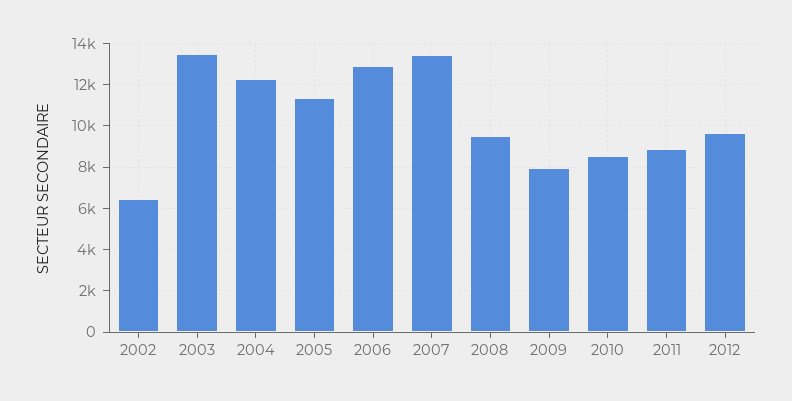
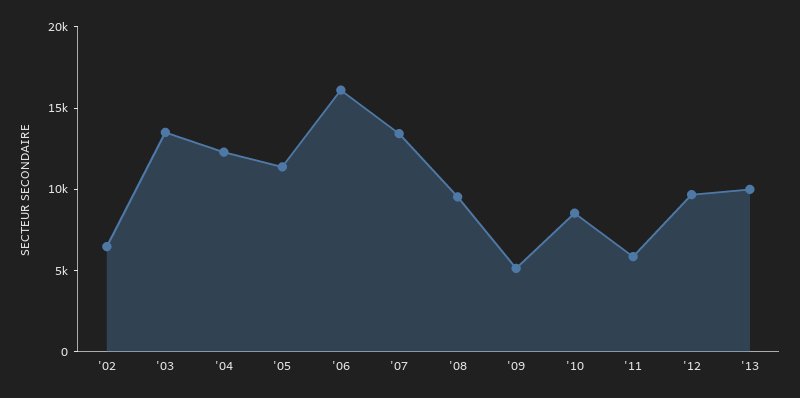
2006: 13000 -> 16000
2009: 8000 -> 5000
2011: 9000 -> 6000
'13: none -> 10000

